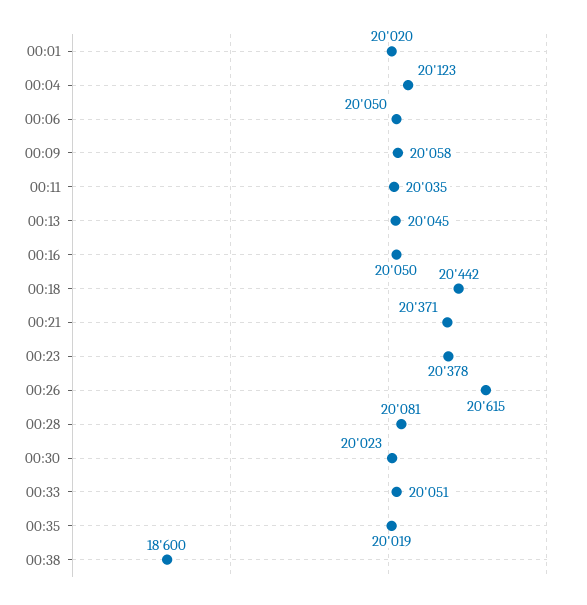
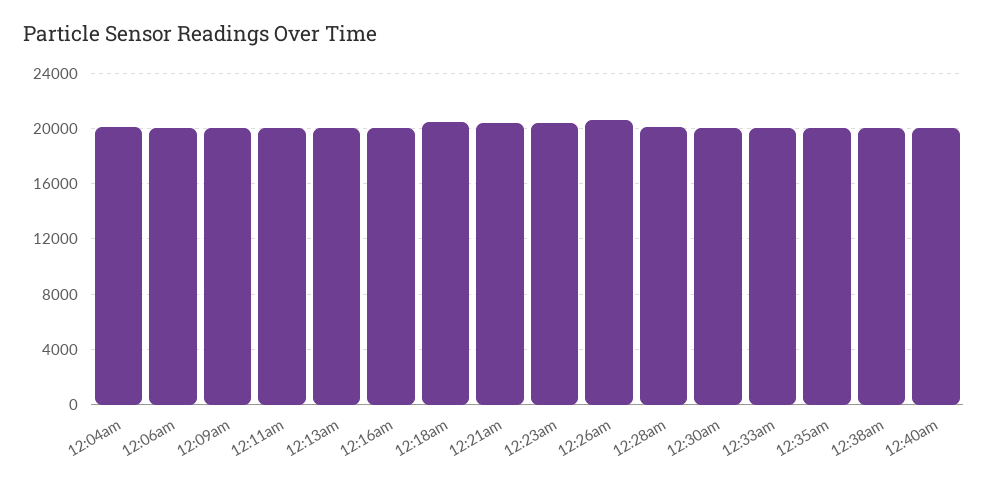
00:01: 20020 -> none
00:38: 18600 -> 20000
12:40am: none -> 20000

